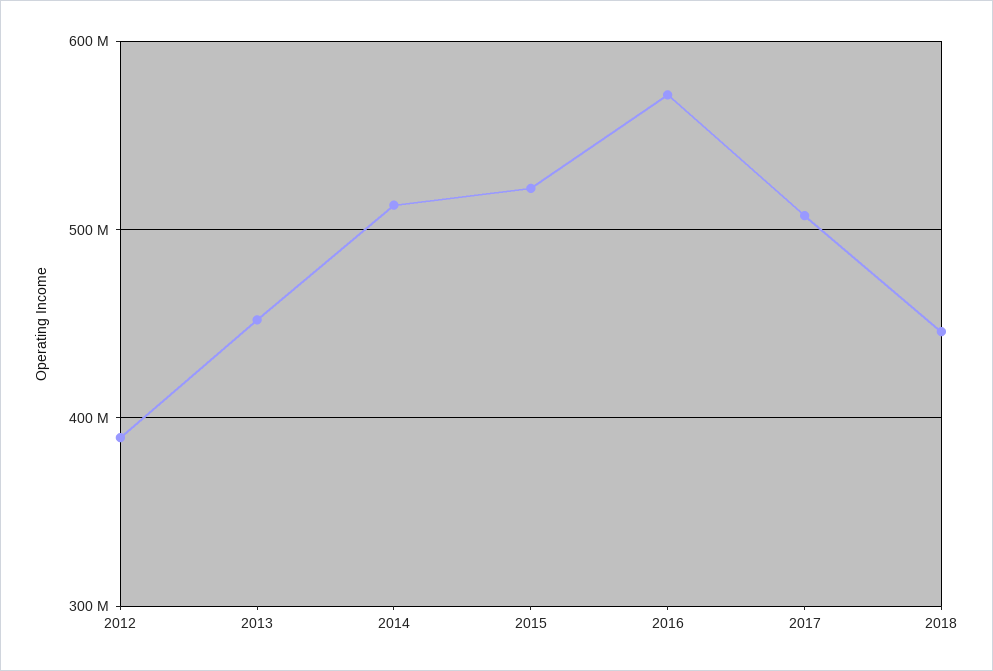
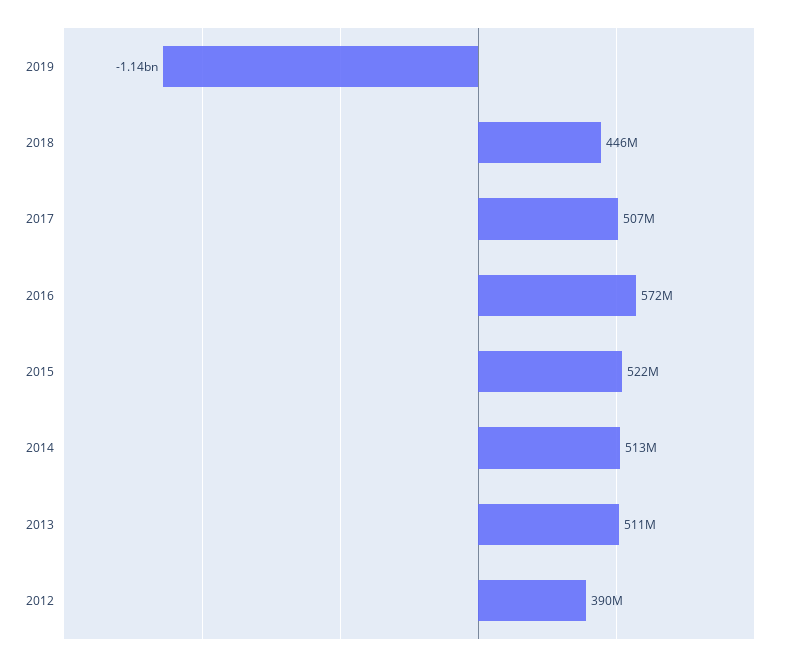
2013: 450000000 -> 511000000
2019: none -> -1140000000

